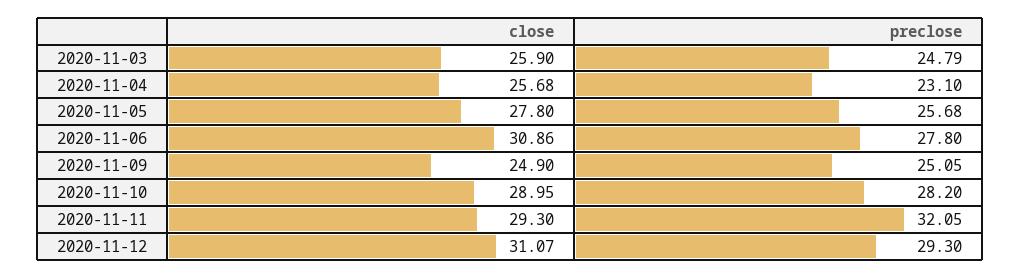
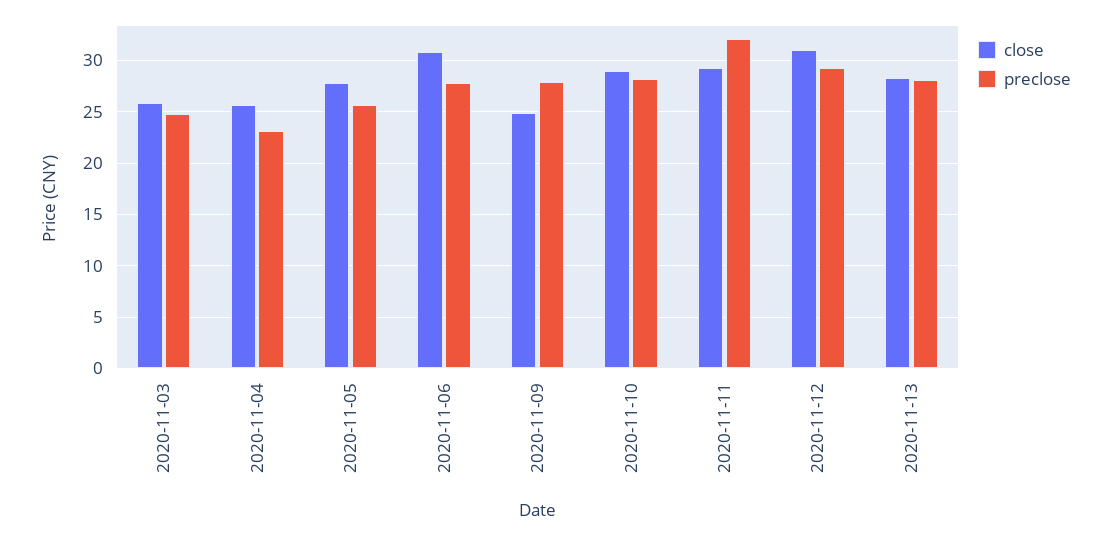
preclose, 2020-11-09: 25.05 -> 28
close, 2020-11-13: none -> 28
preclose, 2020-11-13: none -> 28

